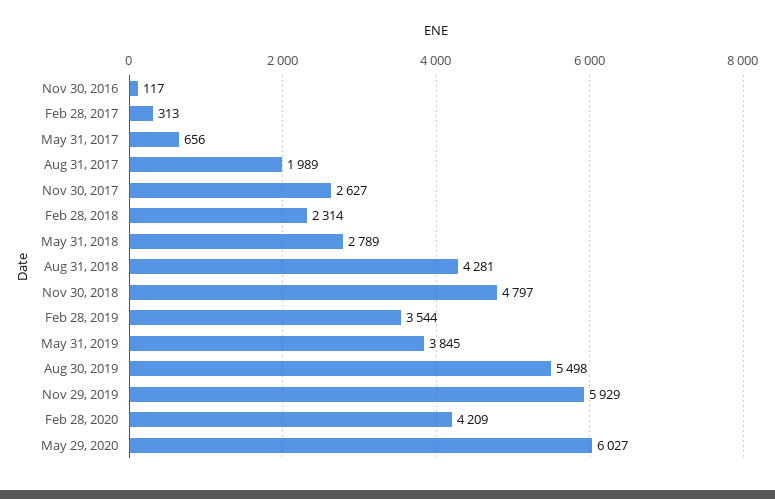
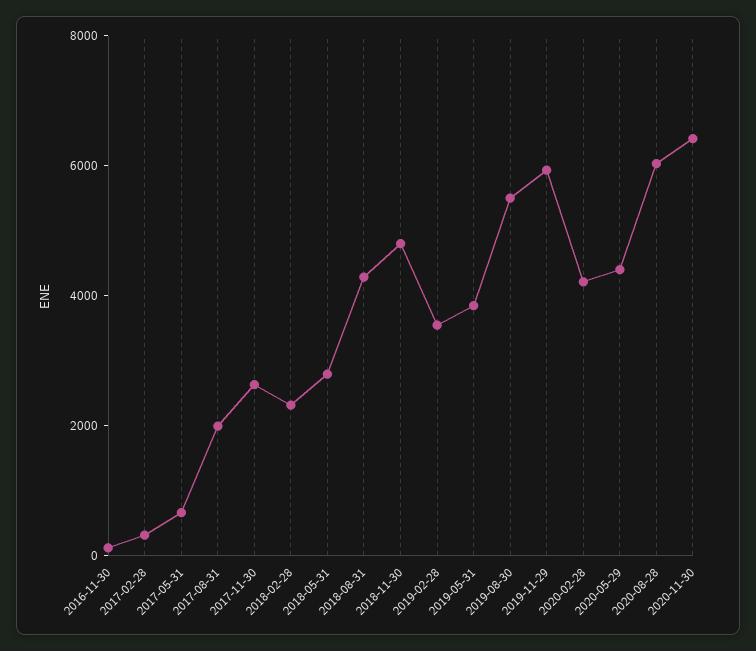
May 29, 2020: 6027 -> 4500
2020-08-28: none -> 6000
2020-11-30: none -> 6500

